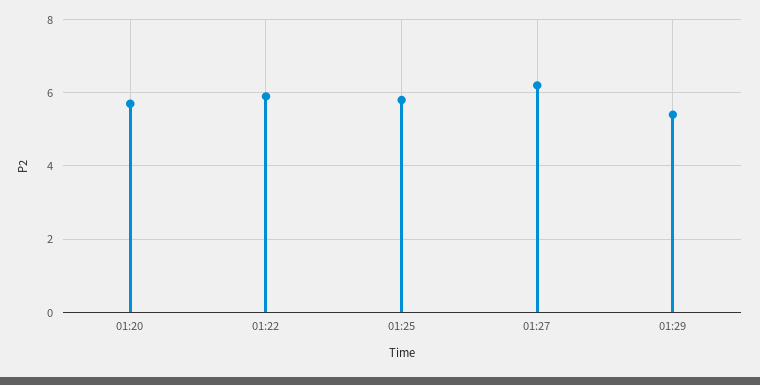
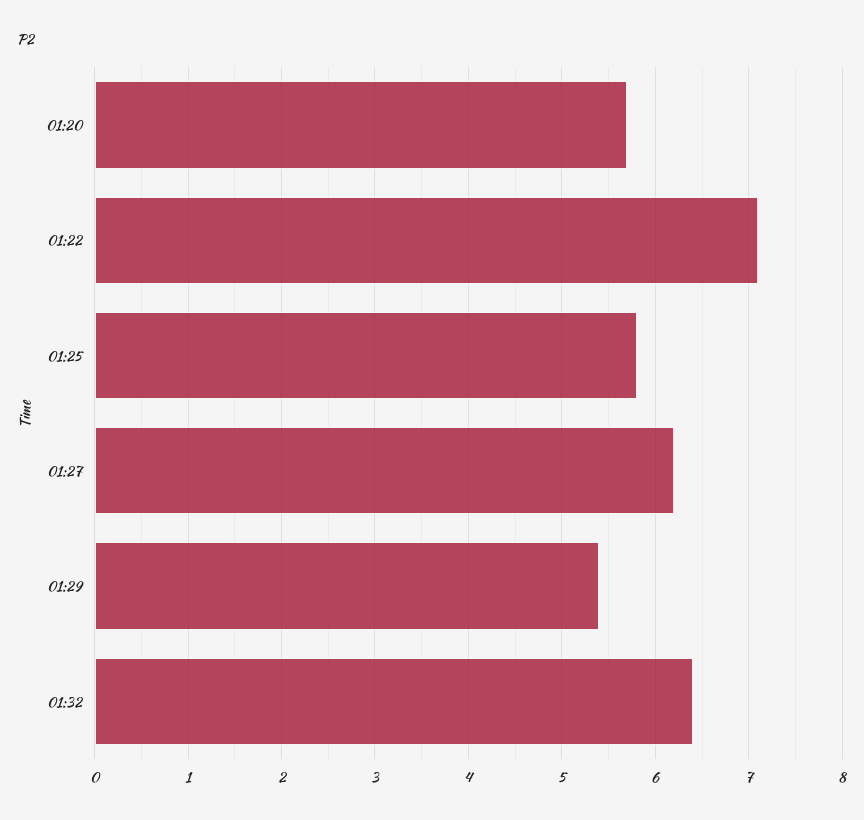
01:22: 6 -> 7.1
01:32: none -> 6.4

